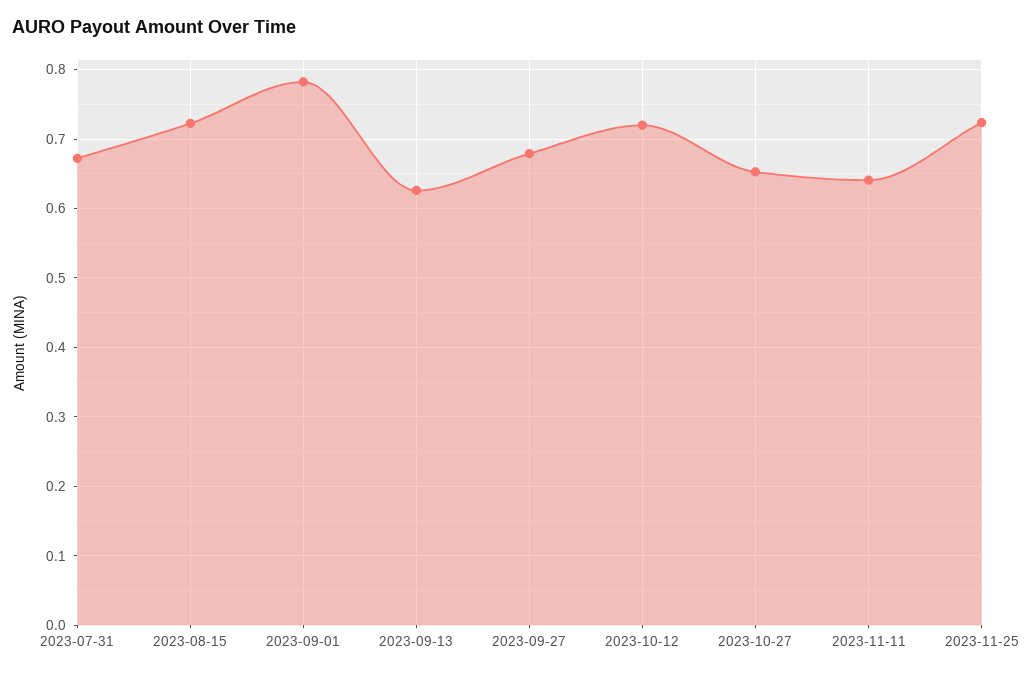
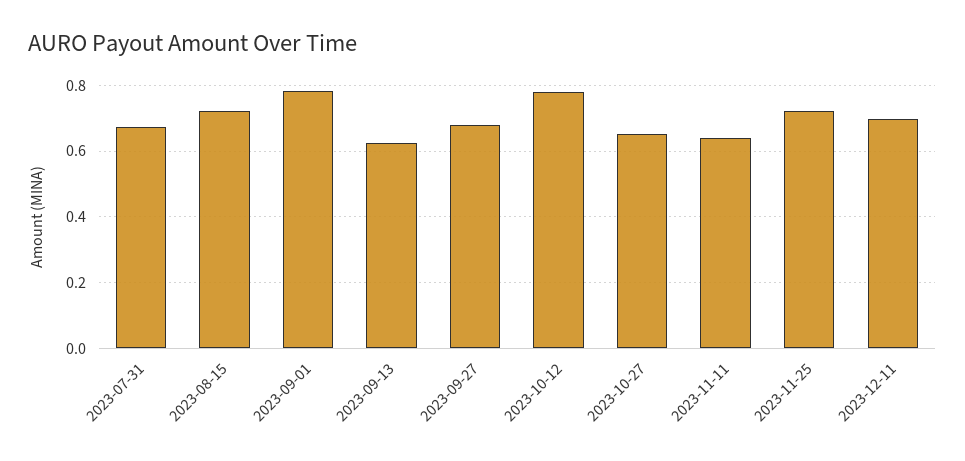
2023-10-12: 0.72 -> 0.78
2023-12-11: none -> 0.7

